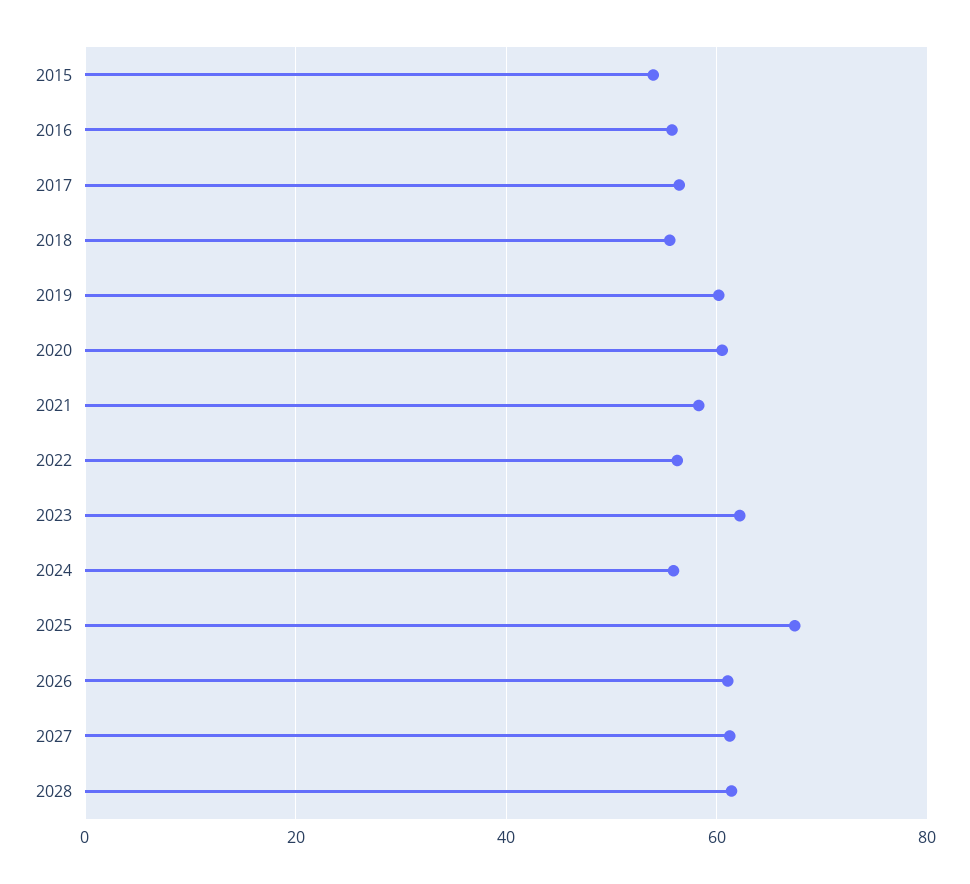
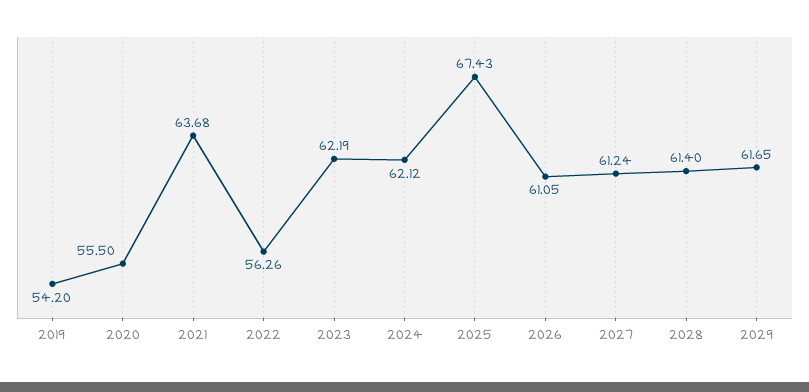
2015: 54 -> none
2016: 56 -> none
2017: 56 -> none
2018: 56 -> none
2019: 60 -> 54.2
2020: 60 -> 55.5
2021: 58 -> 63.68
2024: 56 -> 62.12
2029: none -> 61.65

